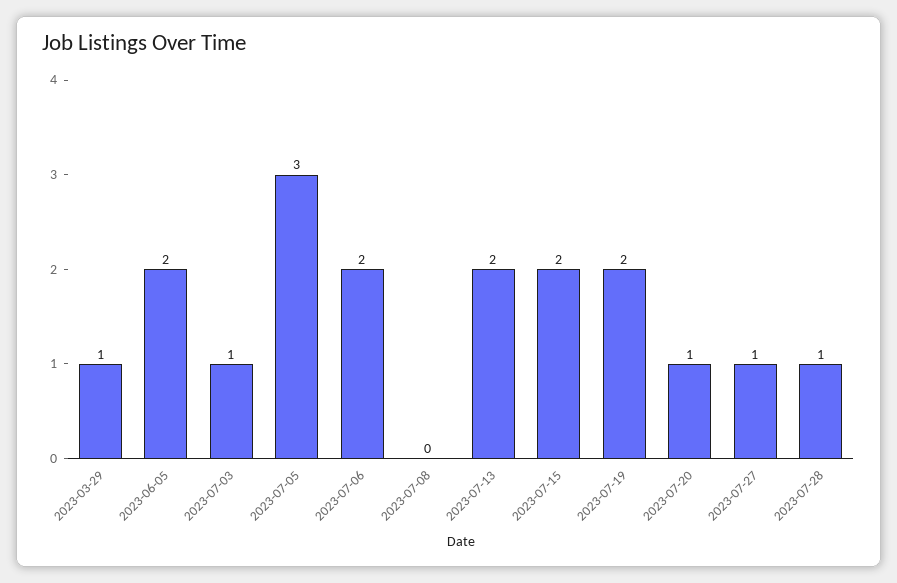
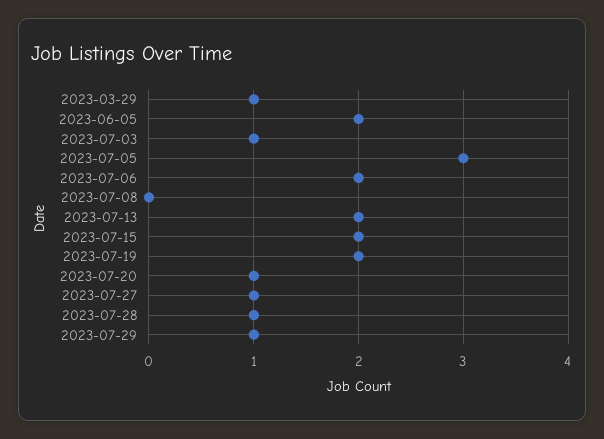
2023-07-29: none -> 1

